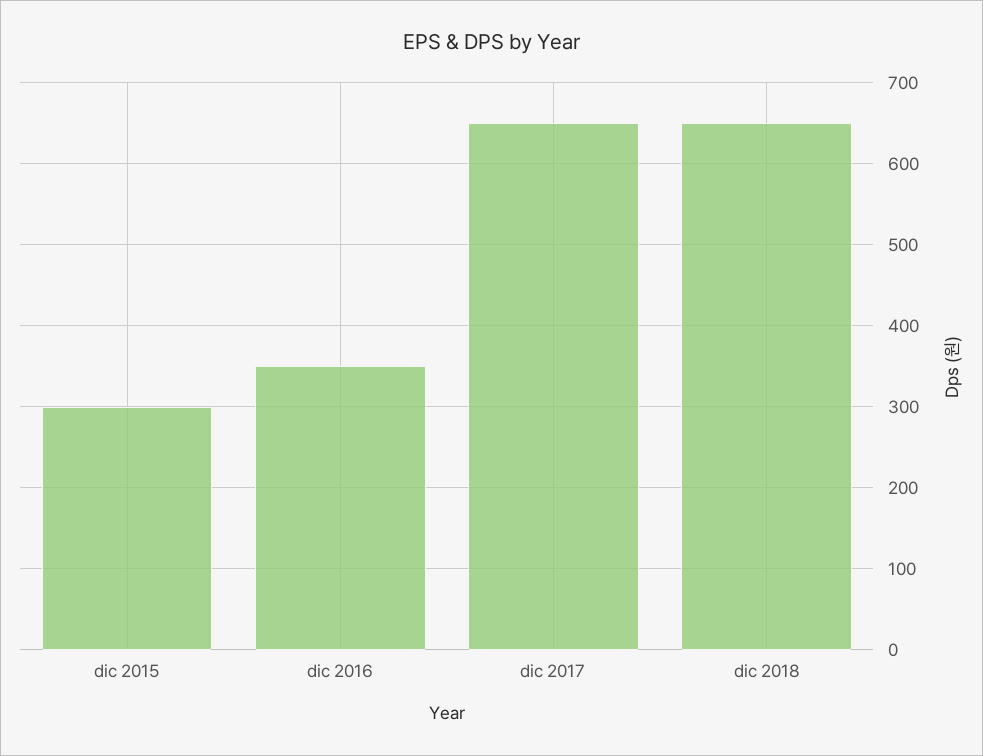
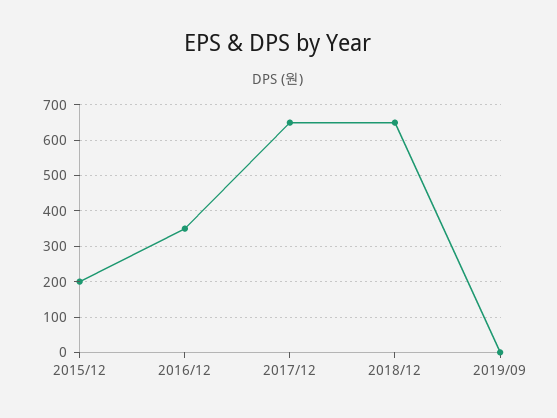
dic 2015: 300 -> 200
2019/09: none -> 0

